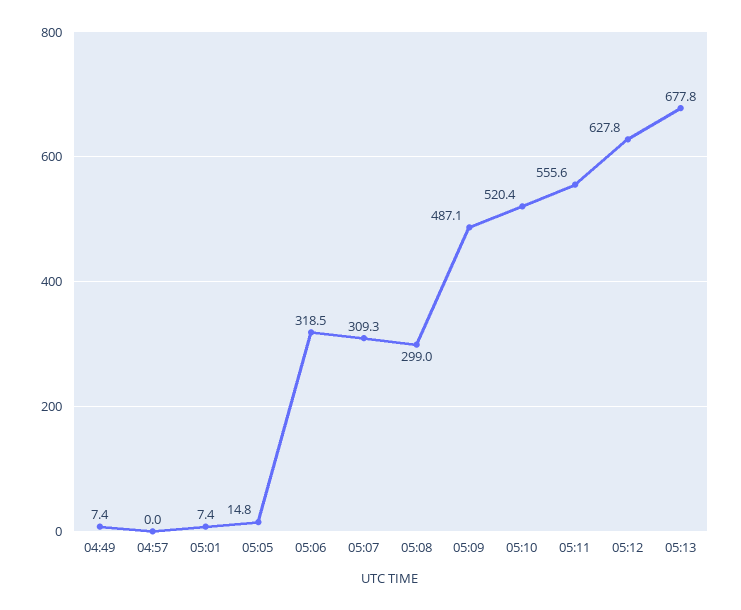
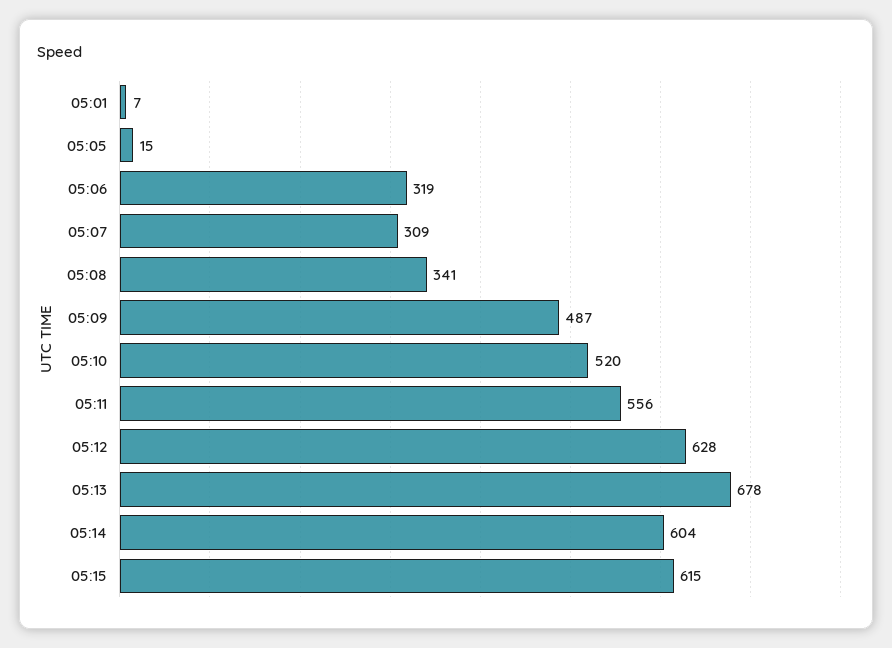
04:49: 7.4 -> none
04:57: 0 -> none
05:08: 299 -> 341
05:14: none -> 604
05:15: none -> 615

